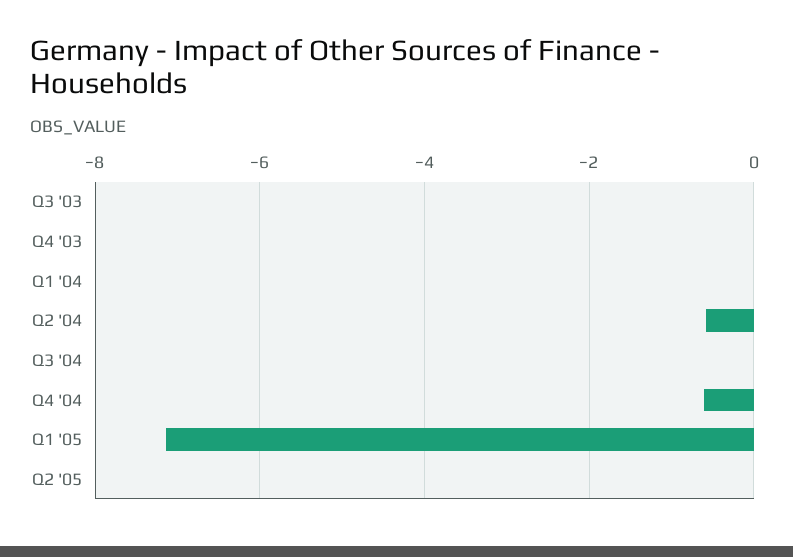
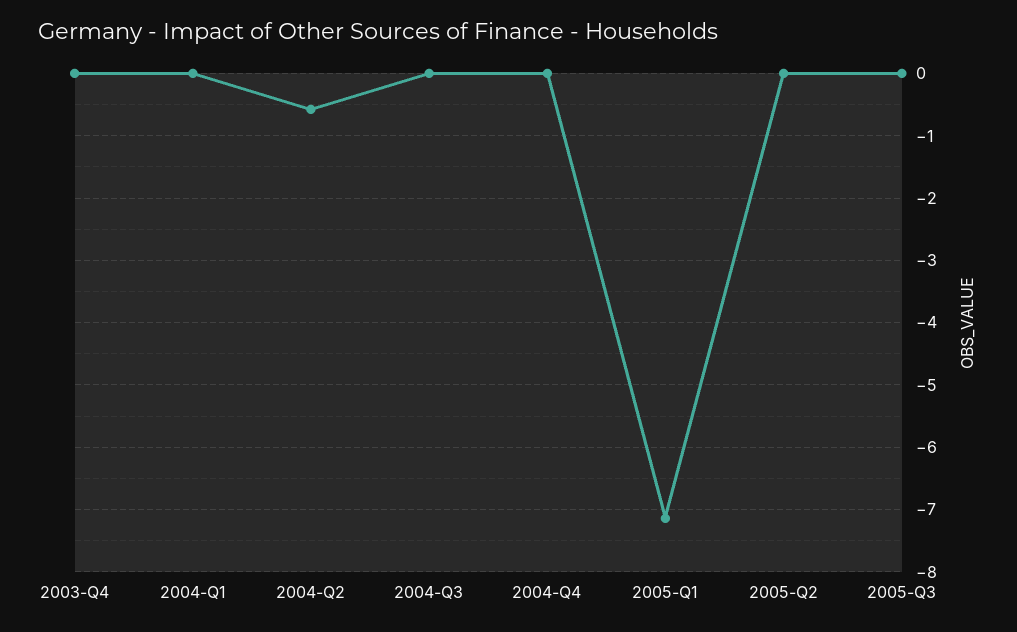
Q3 '03: 0 -> none
Q4 '04: -0.6 -> 0
2005-Q3: none -> 0

